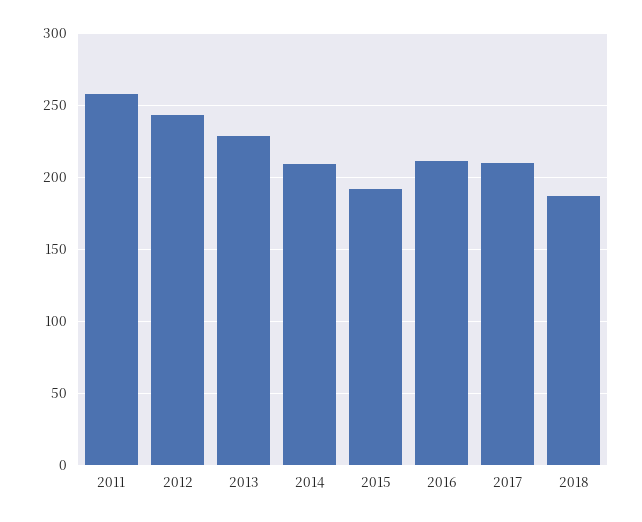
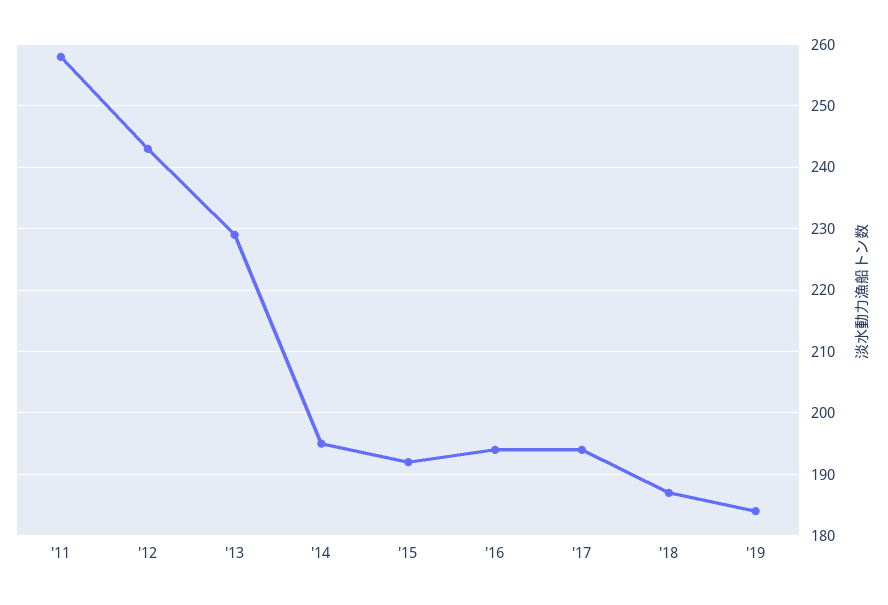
2014: 210 -> 195
2016: 210 -> 194
2017: 210 -> 194
'19: none -> 184

